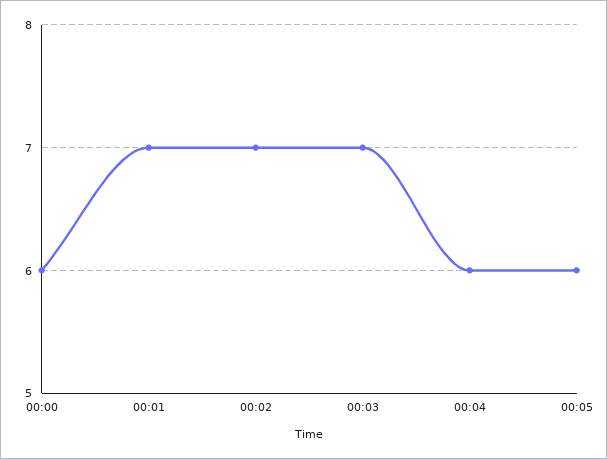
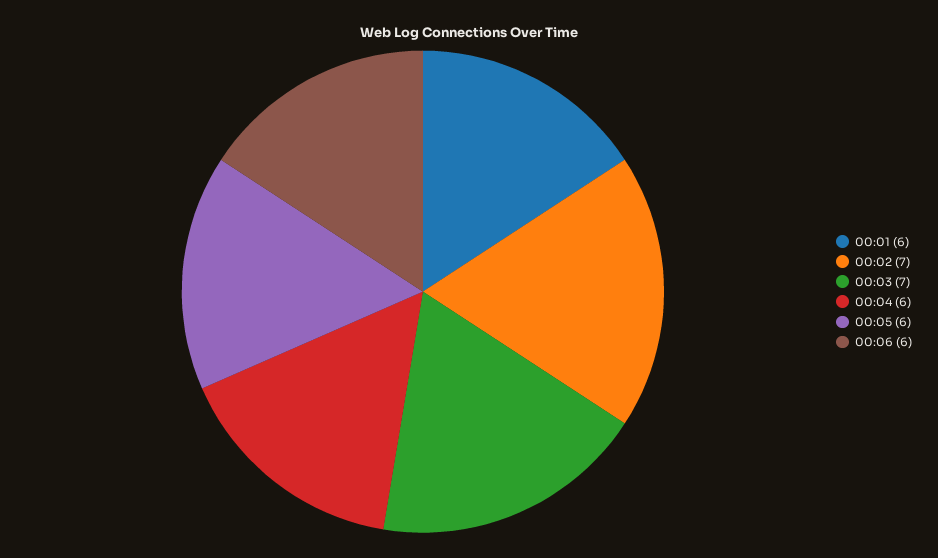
00:00: 6 -> none
00:01: 7 -> 6
00:06: none -> 6

